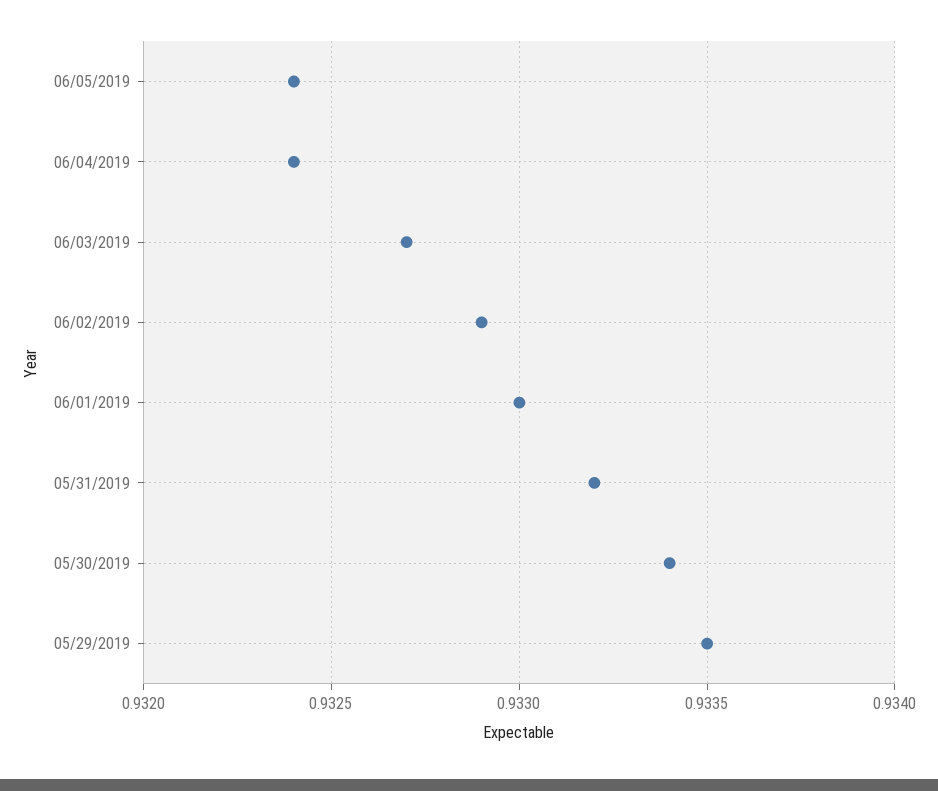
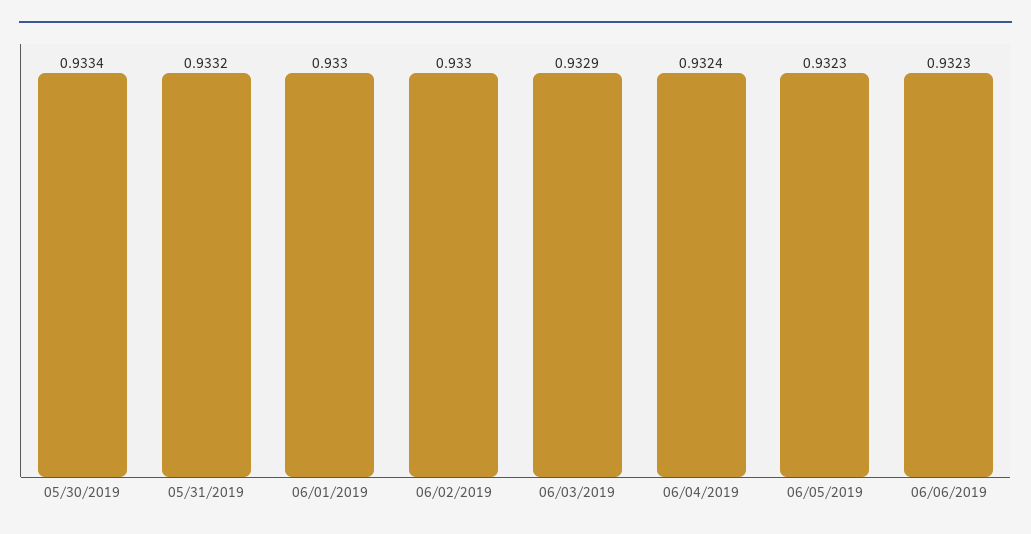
06/05/2019: 0.9324 -> 0.9323
06/03/2019: 0.9327 -> 0.9329
06/02/2019: 0.9329 -> 0.933
05/29/2019: 0.9335 -> none
06/06/2019: none -> 0.9323

